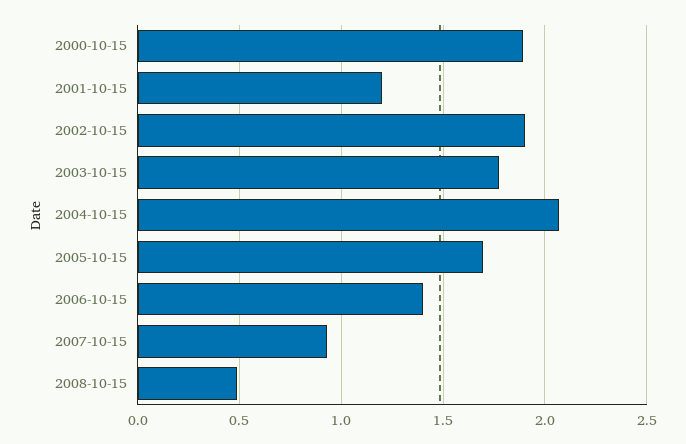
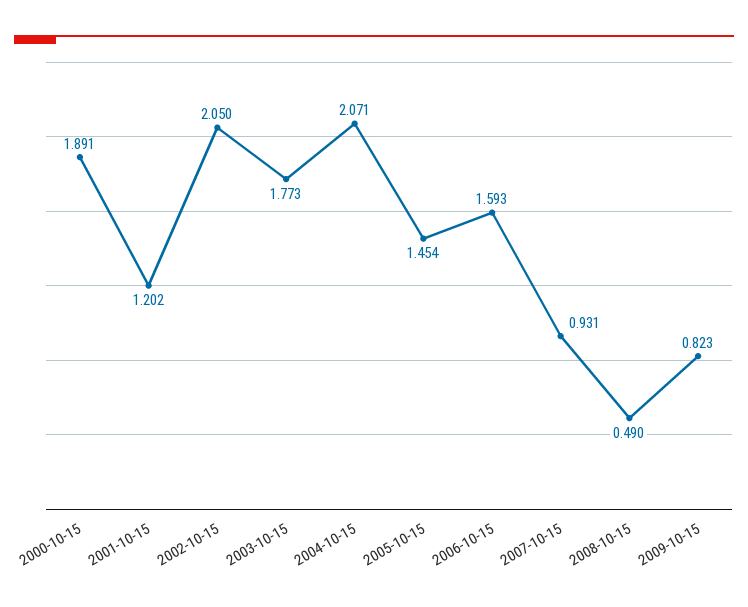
2002-10-15: 1.9 -> 2.05
2005-10-15: 1.7 -> 1.454
2006-10-15: 1.4 -> 1.593
2009-10-15: none -> 0.823

